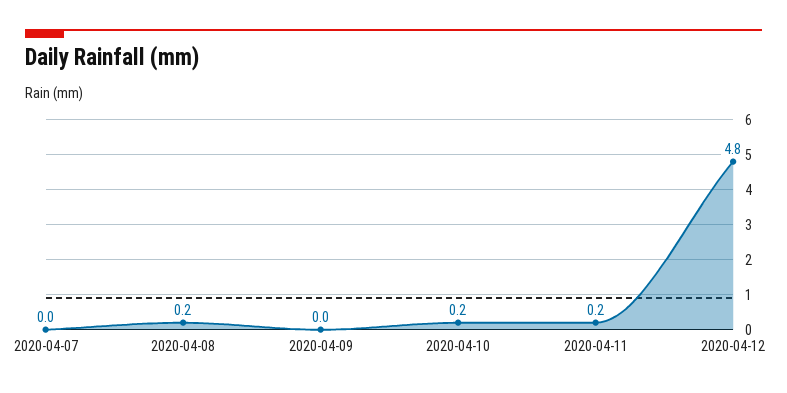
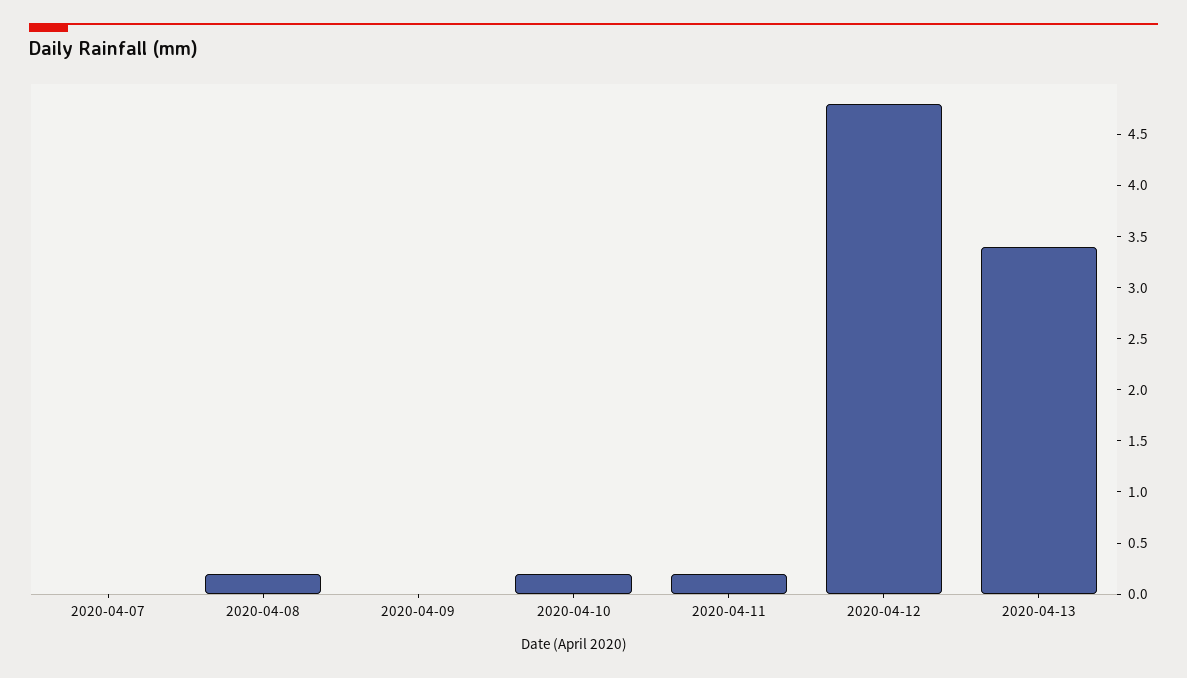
2020-04-13: none -> 3.4

